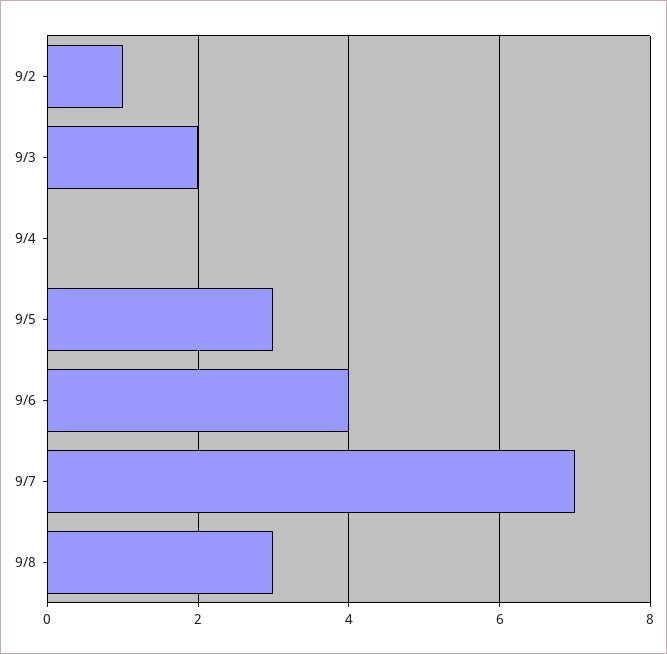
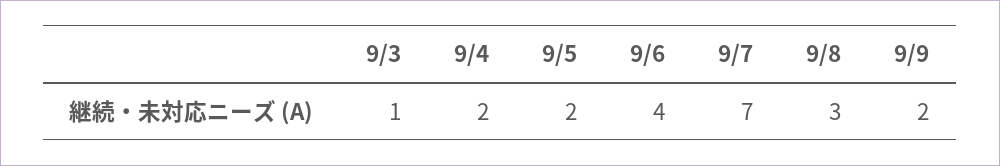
9/2: 1 -> none
9/3: 2 -> 1
9/4: 0 -> 2
9/5: 3 -> 2
9/9: none -> 2

